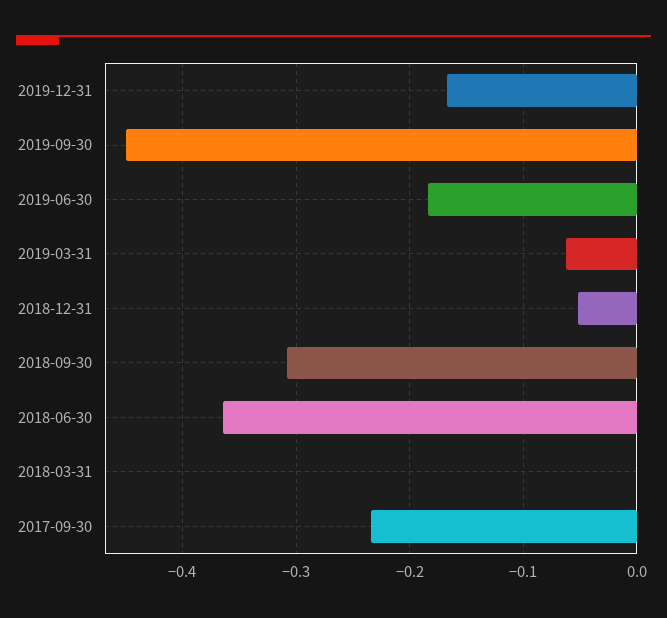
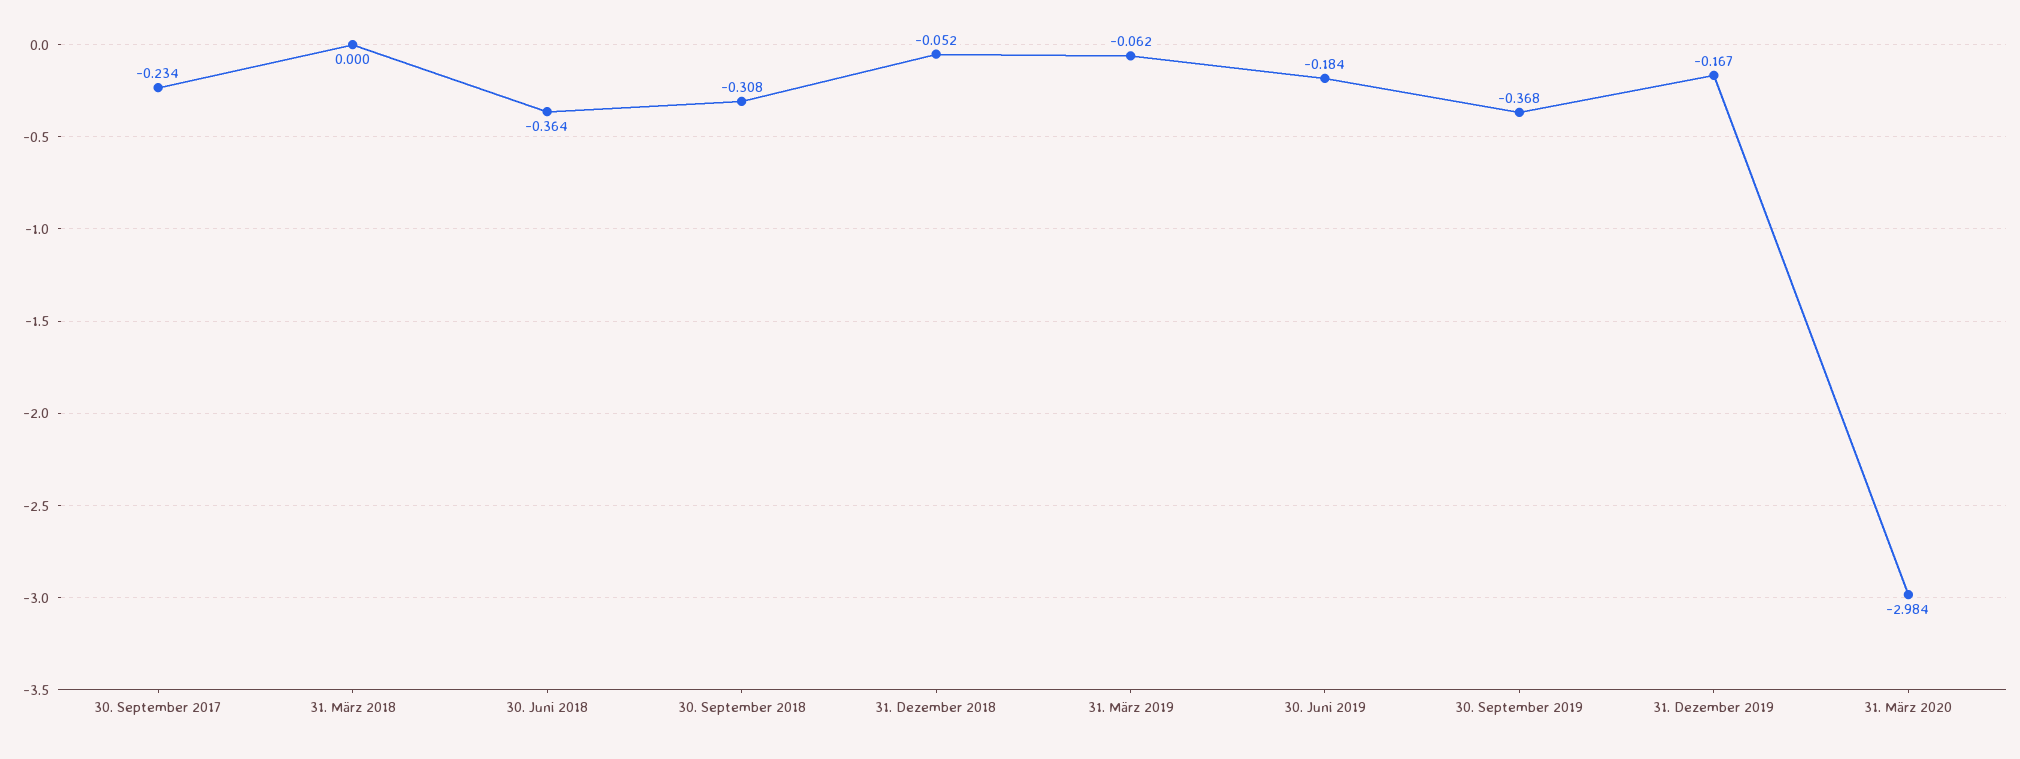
2019-09-30: -0.45 -> -0.368
31. März 2020: none -> -2.984

